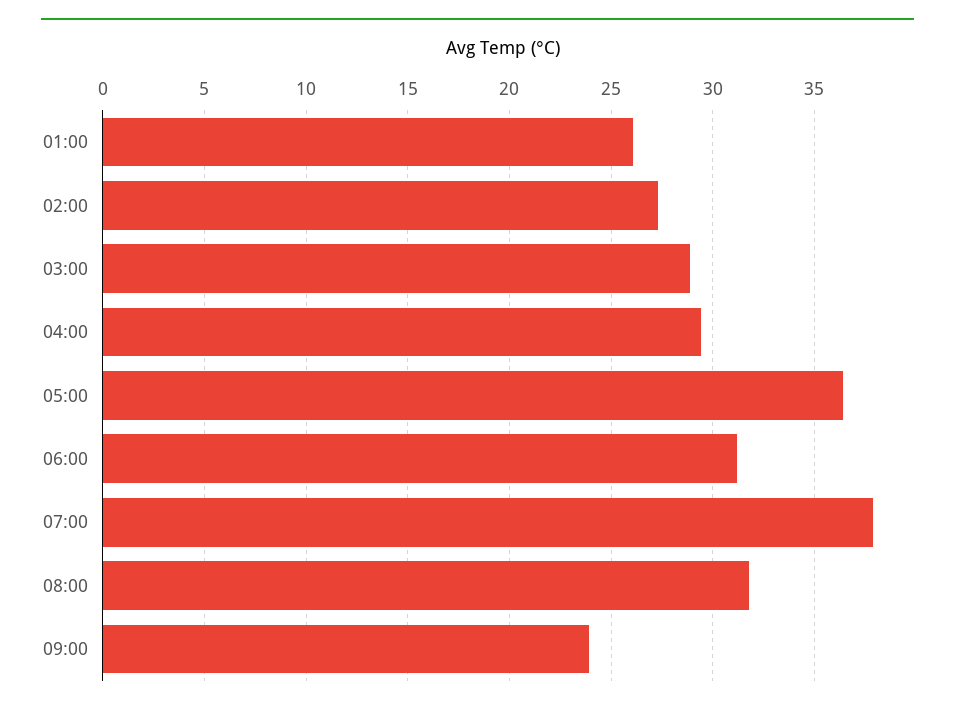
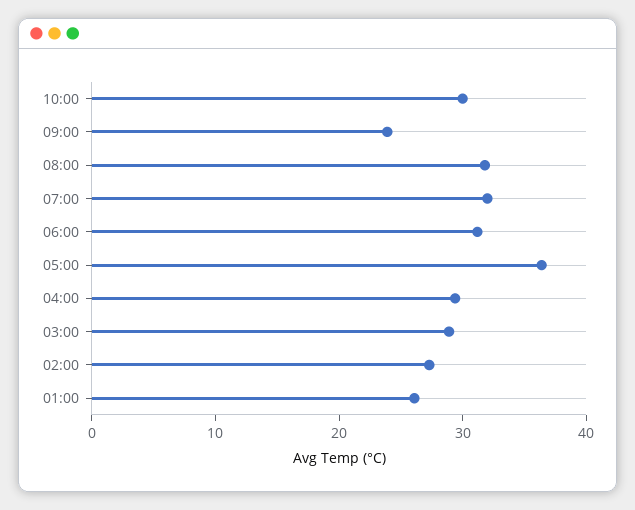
07:00: 38 -> 32
10:00: none -> 30

